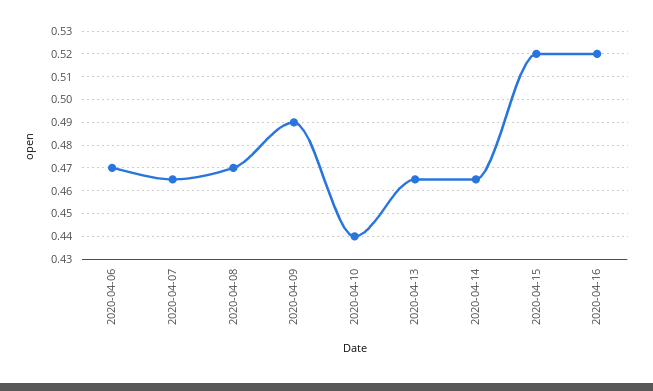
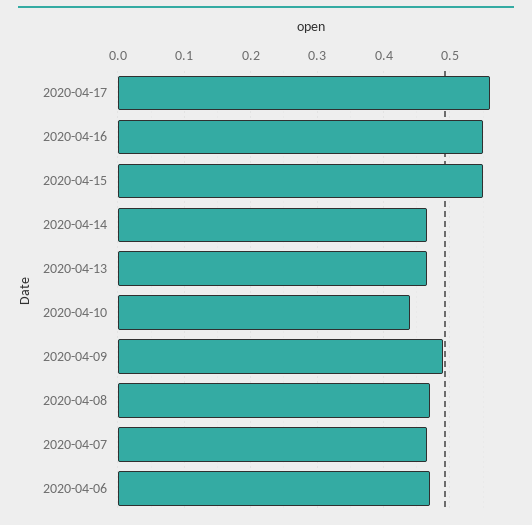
2020-04-15: 0.52 -> 0.55
2020-04-16: 0.52 -> 0.55
2020-04-17: none -> 0.56

